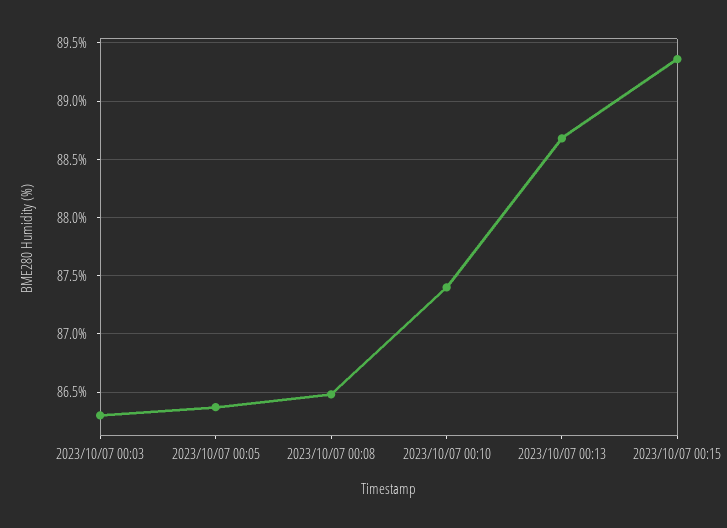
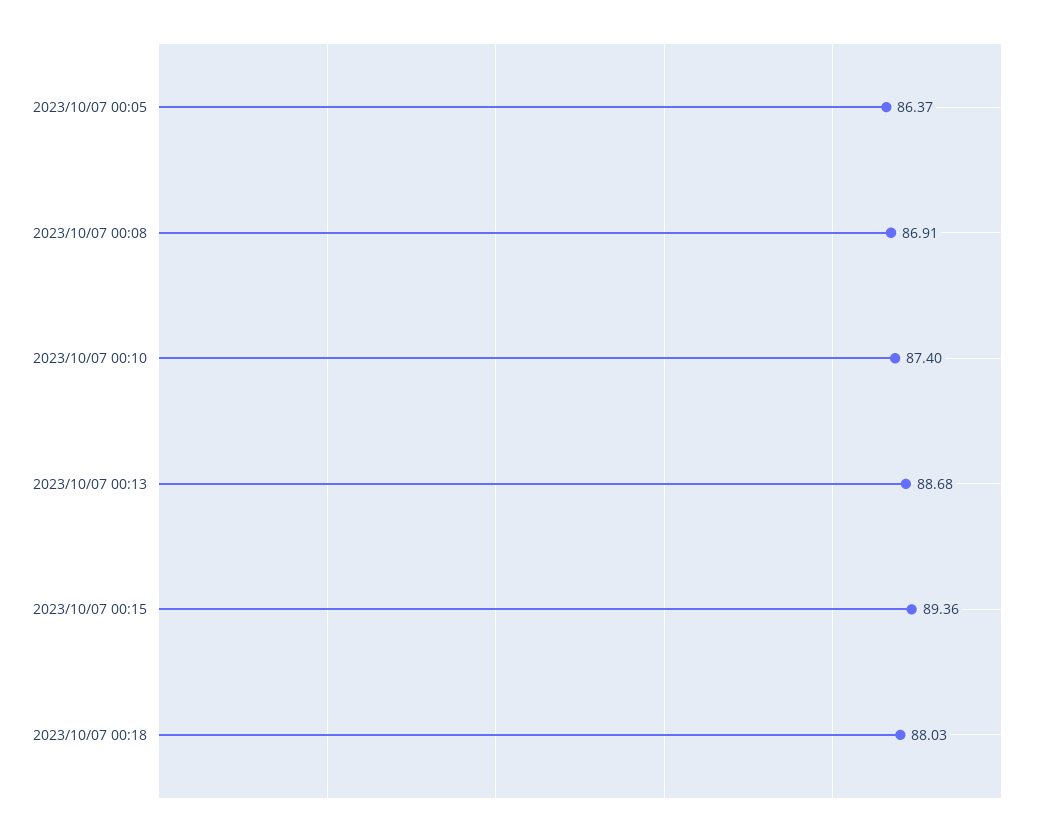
2023/10/07 00:03: 86.3 -> none
2023/10/07 00:08: 86.5 -> 86.91
2023/10/07 00:18: none -> 88.03

